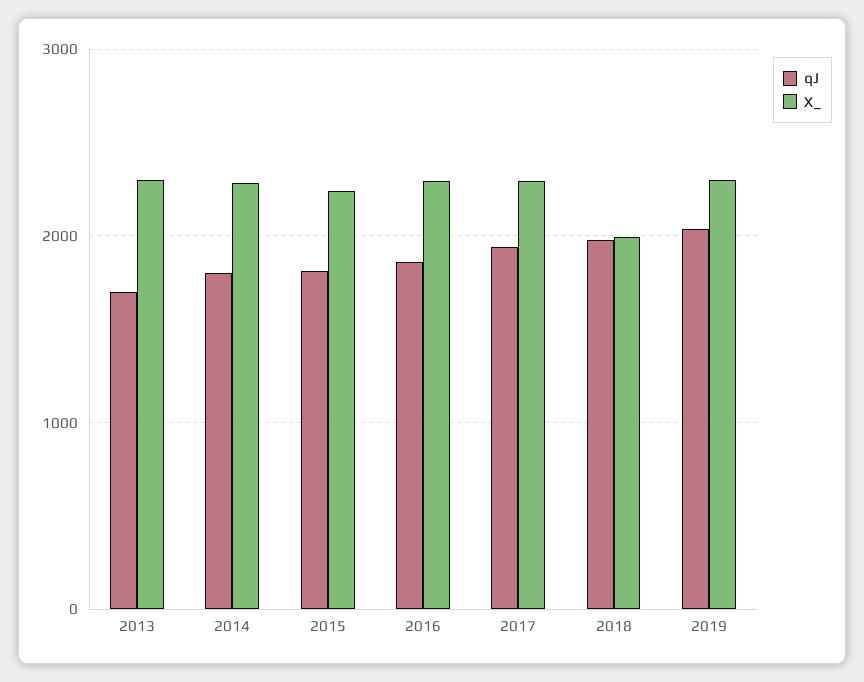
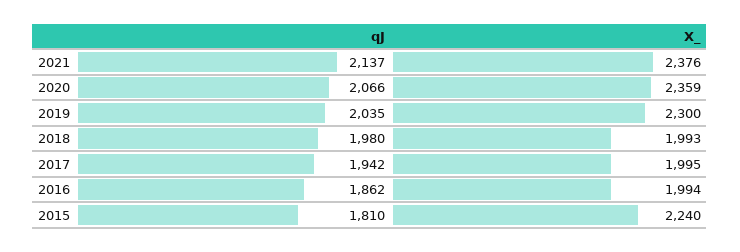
qJ, 2013: 1700 -> none
X_, 2013: 2300 -> none
qJ, 2014: 1800 -> none
X_, 2014: 2300 -> none
X_, 2016: 2300 -> 1994
X_, 2017: 2300 -> 1995
qJ, 2021: none -> 2137
X_, 2021: none -> 2376
qJ, 2020: none -> 2066
X_, 2020: none -> 2359

